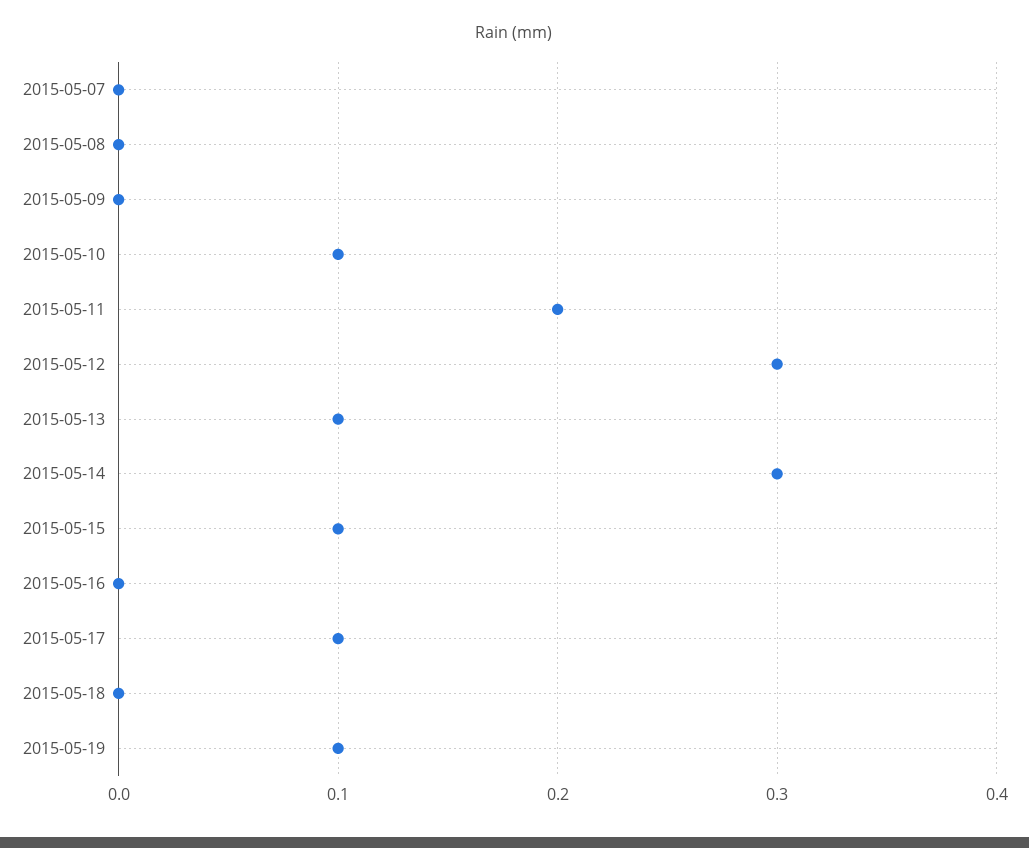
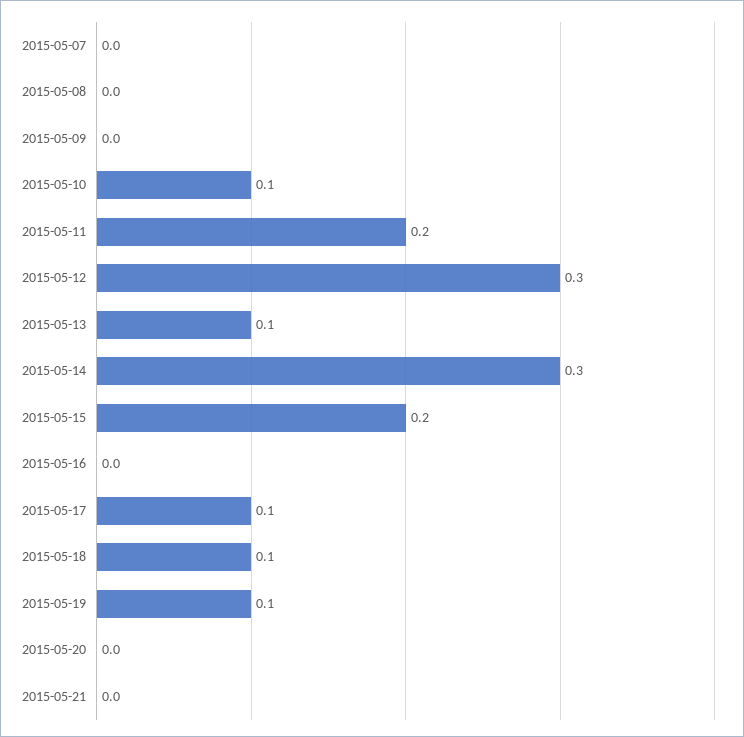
2015-05-15: 0.1 -> 0.2
2015-05-18: 0 -> 0.1
2015-05-20: none -> 0
2015-05-21: none -> 0

